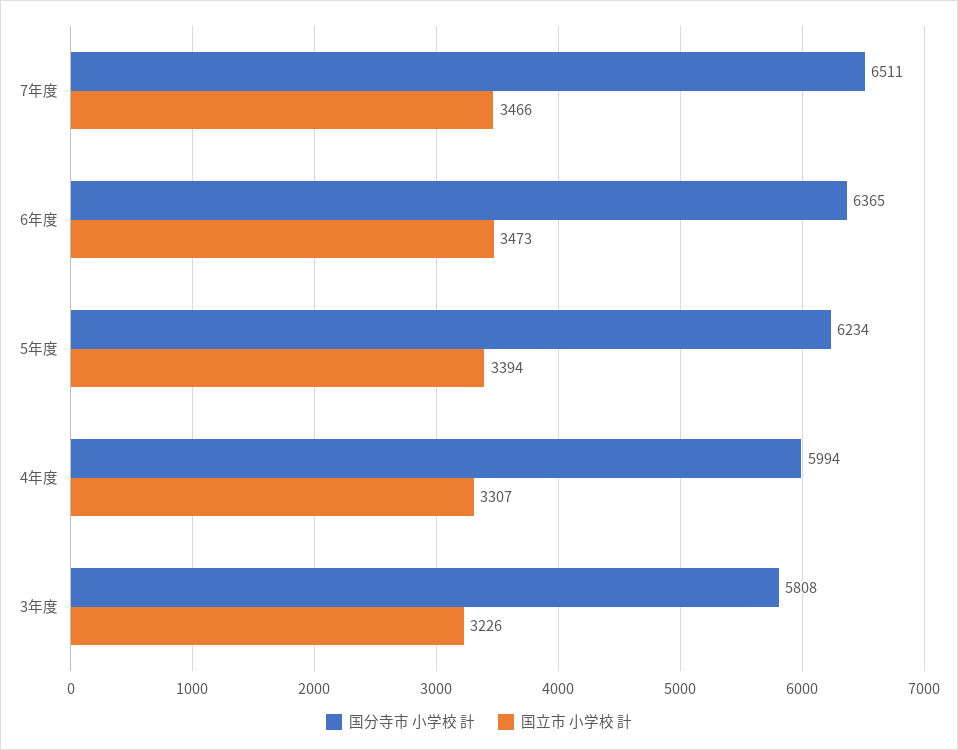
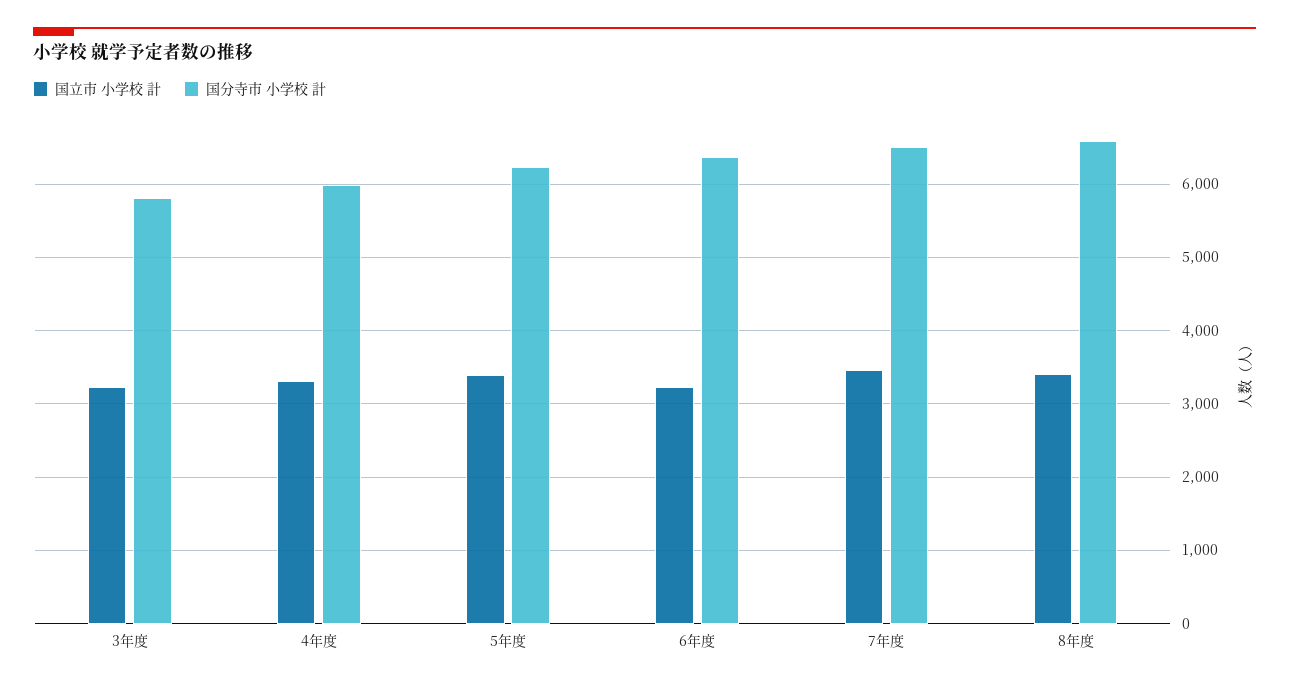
国立市 小学校 計, 6年度: 3473 -> 3200
国立市 小学校 計, 8年度: none -> 3400
国分寺市 小学校 計, 8年度: none -> 6600

